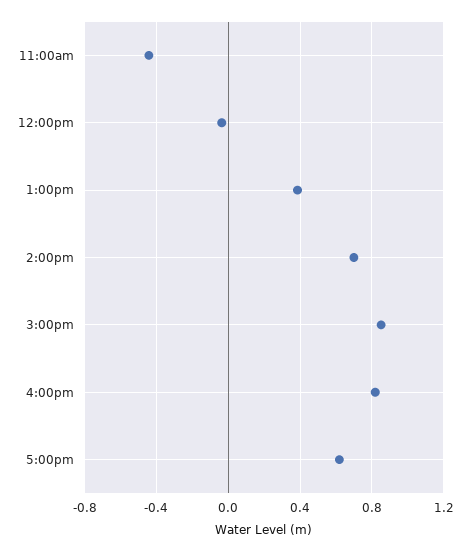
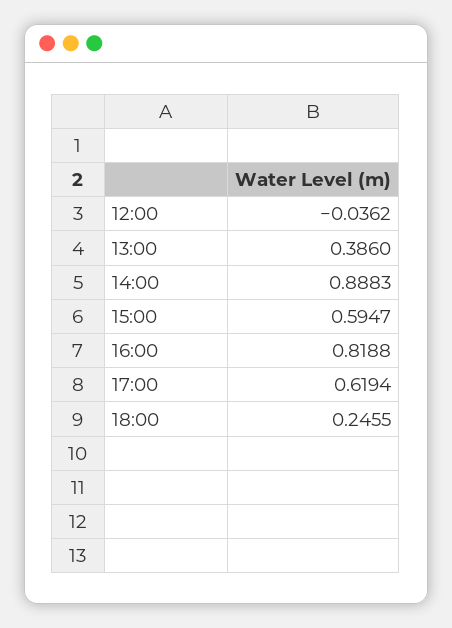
11:00am: -0.45 -> none
2:00pm: 0.7 -> 0.8883
3:00pm: 0.85 -> 0.5947
18:00: none -> 0.2455

